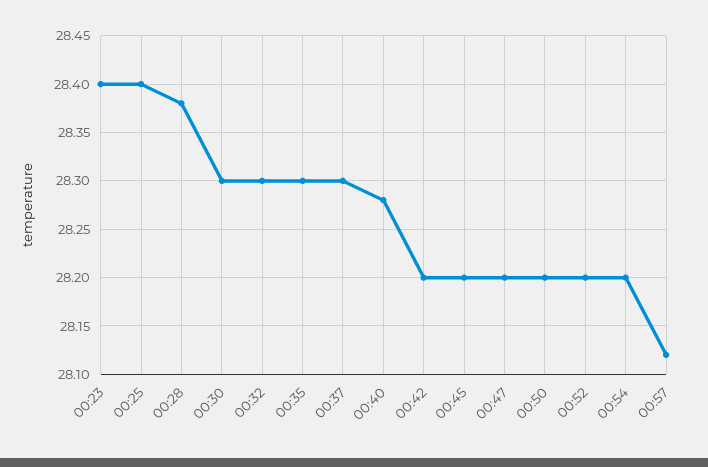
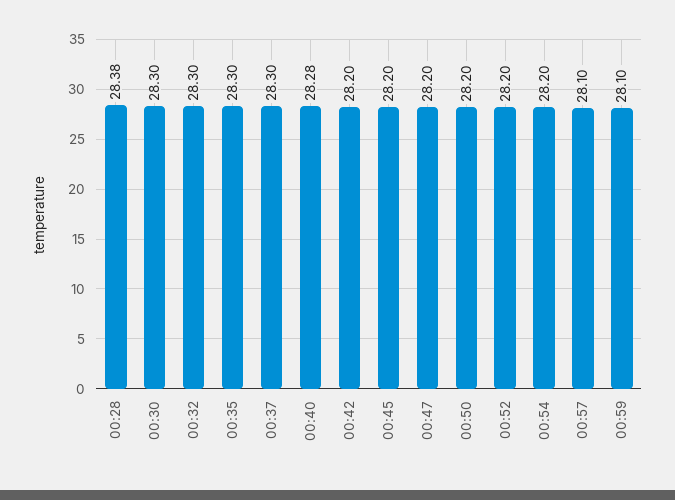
00:23: 28.4 -> none
00:25: 28.4 -> none
00:57: 28.12 -> 28.1
00:59: none -> 28.1

